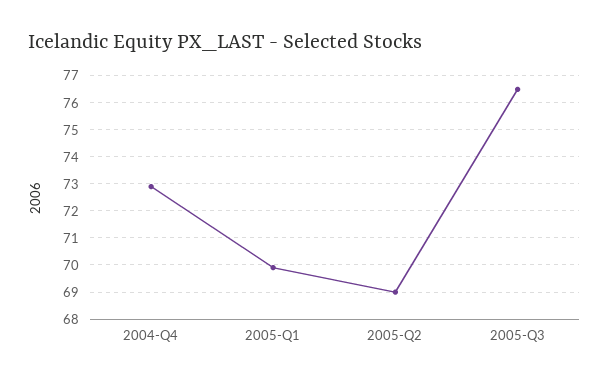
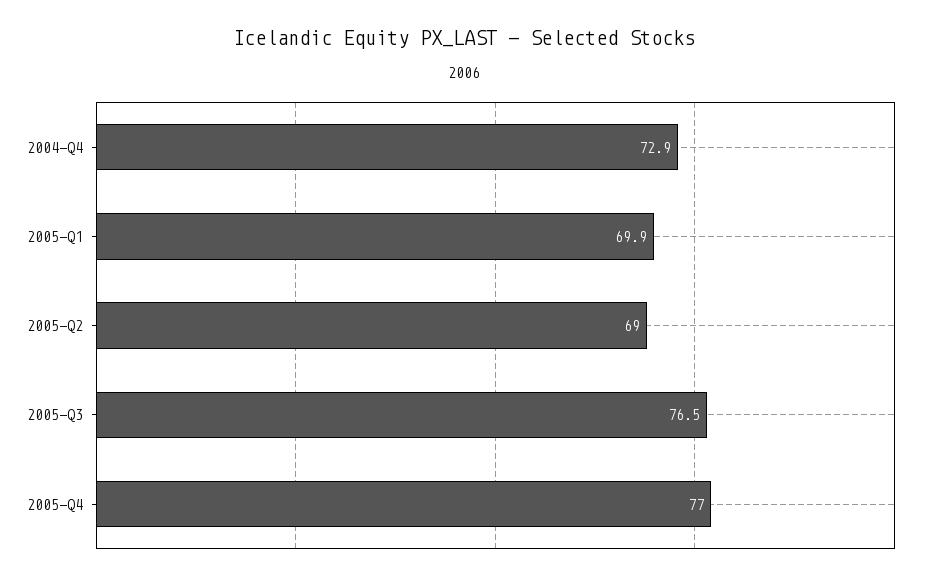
2005-Q4: none -> 77

